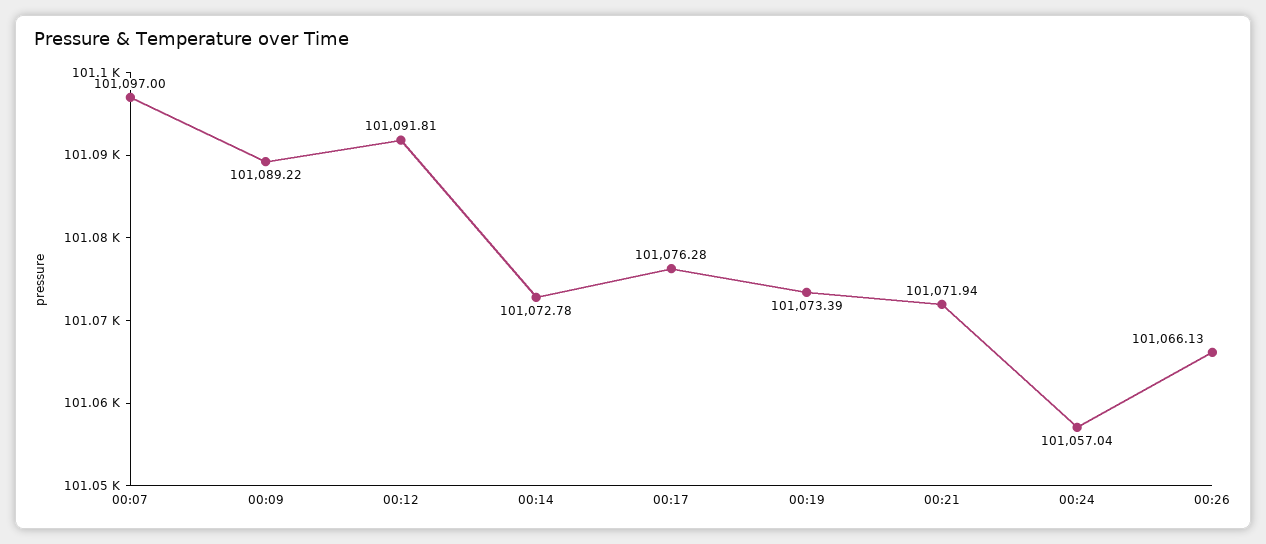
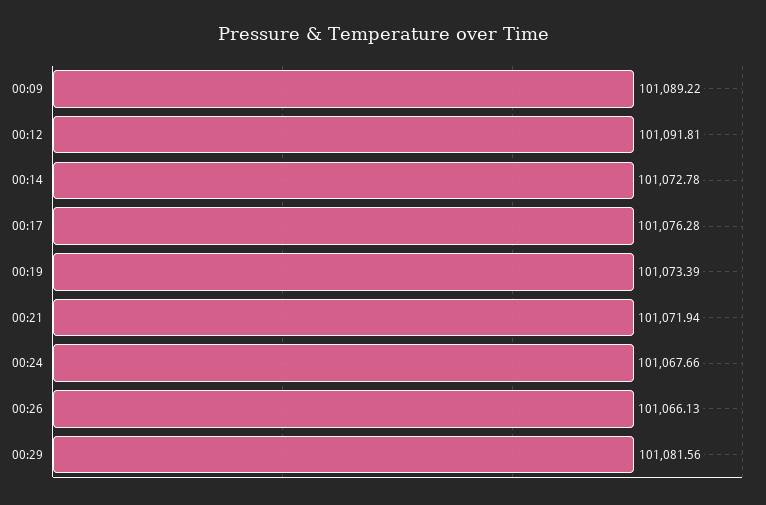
00:07: 101097 -> none
00:24: 101057.04 -> 101067.66
00:29: none -> 101081.56

